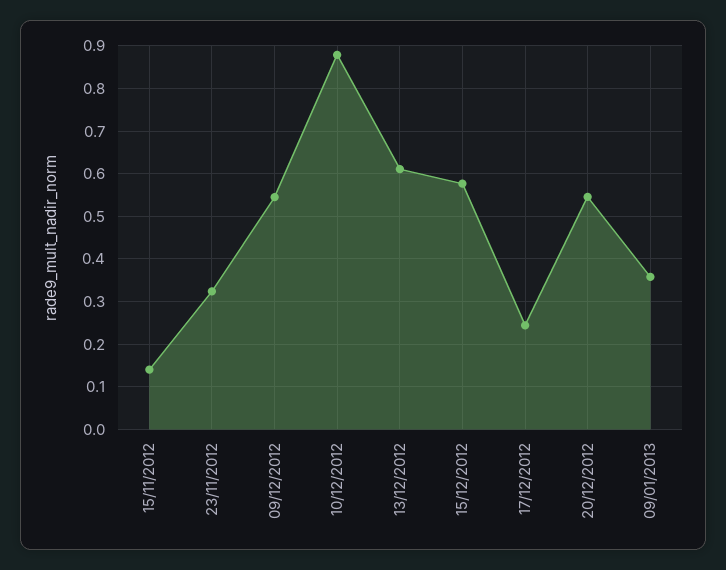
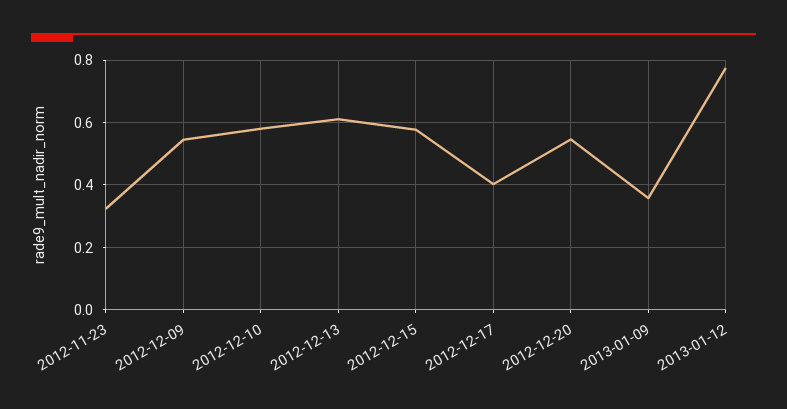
15/11/2012: 0.14 -> none
10/12/2012: 0.88 -> 0.58
17/12/2012: 0.24 -> 0.4
2013-01-12: none -> 0.78

